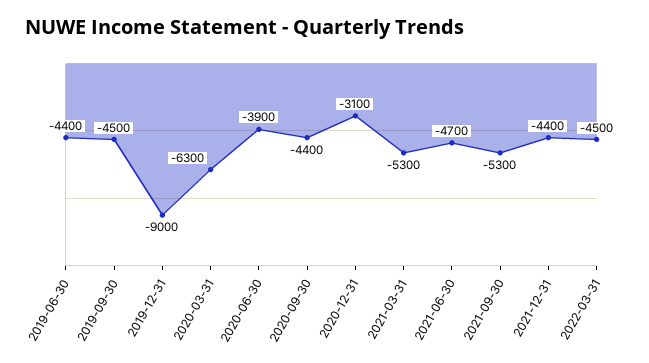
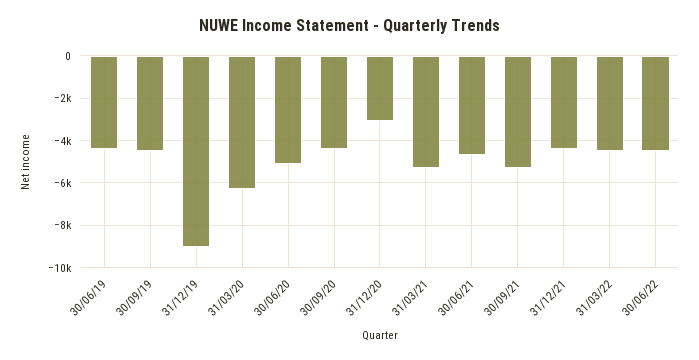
2020-06-30: -3900 -> -5000
30/06/22: none -> -4500

